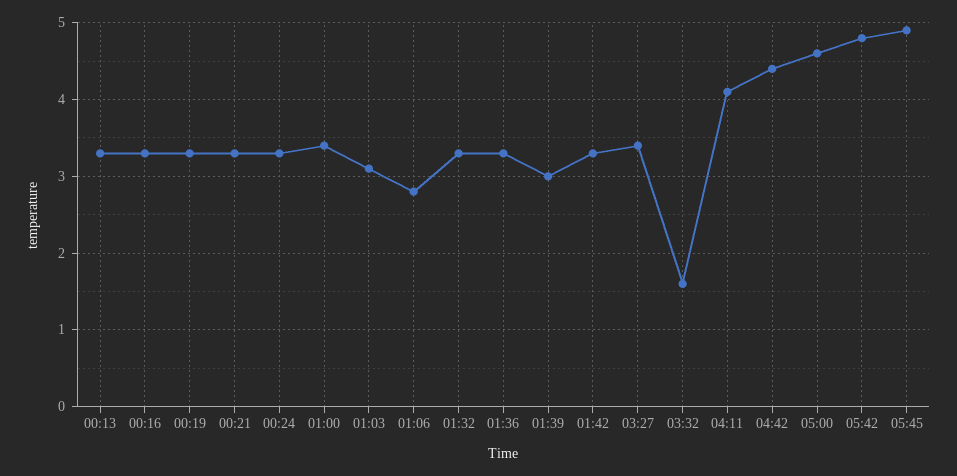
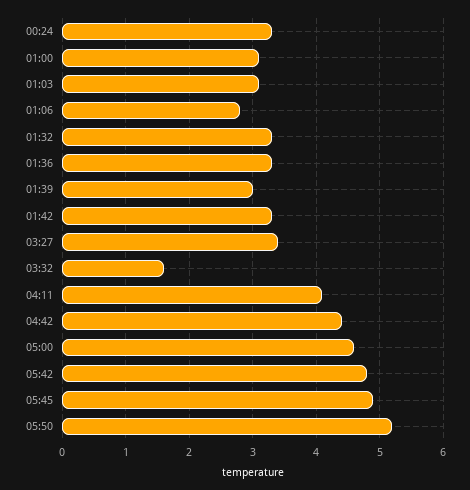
00:13: 3.3 -> none
00:16: 3.3 -> none
00:19: 3.3 -> none
00:21: 3.3 -> none
01:00: 3.4 -> 3.1
05:50: none -> 5.2

